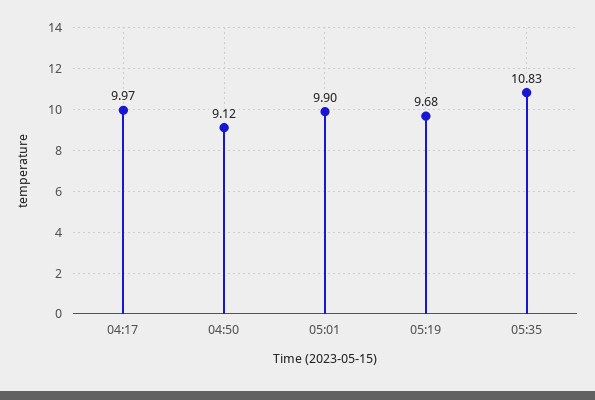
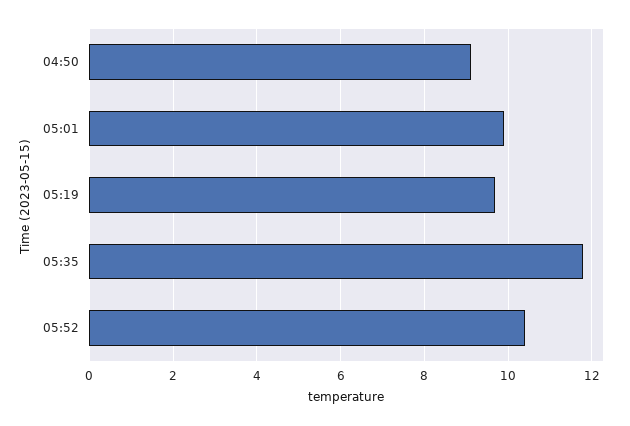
04:17: 9.97 -> none
05:35: 10.83 -> 11.8
05:52: none -> 10.4

